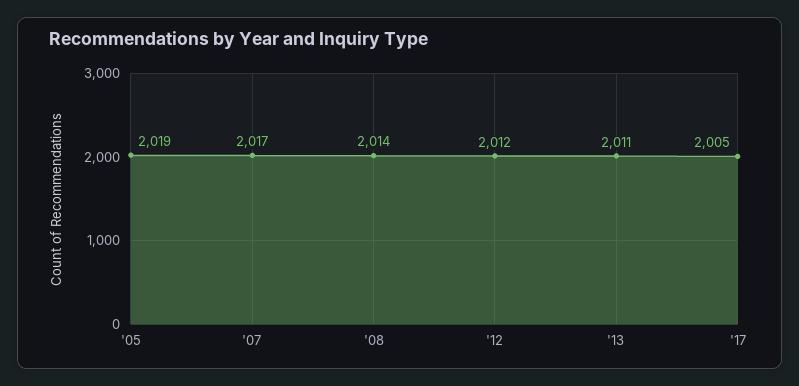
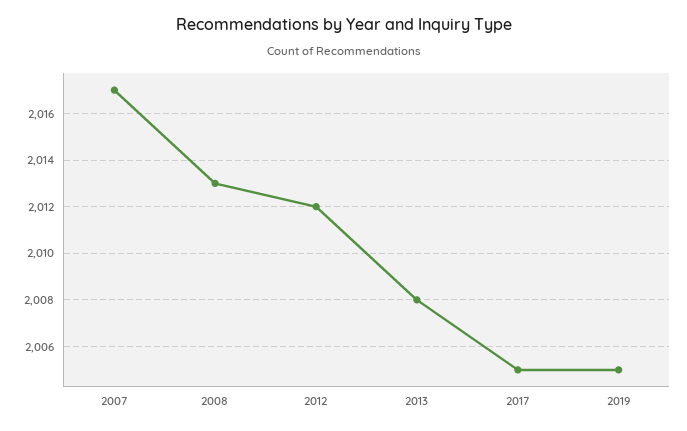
'05: 2019 -> none
'08: 2014 -> 2013
'13: 2011 -> 2008
2019: none -> 2005

